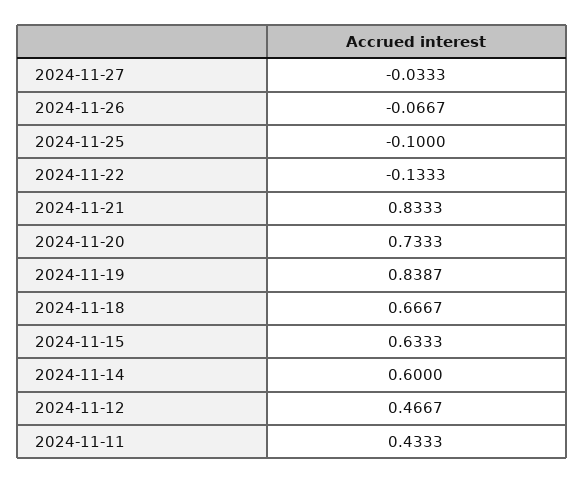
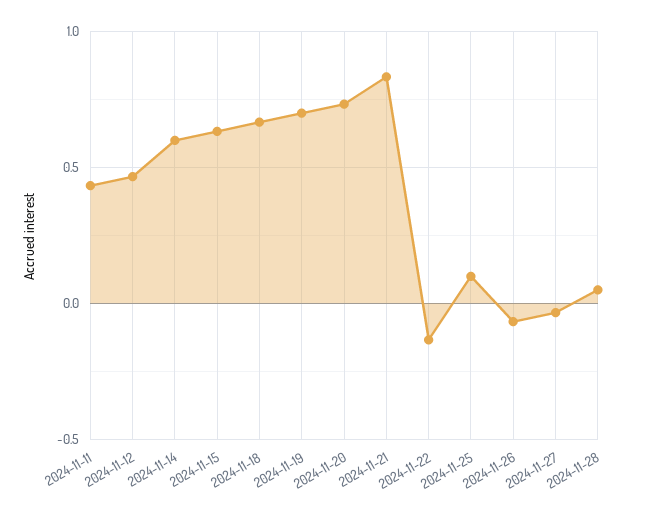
2024-11-25: -0.1 -> 0.1
2024-11-19: 0.8387 -> 0.7
2024-11-28: none -> 0.05

